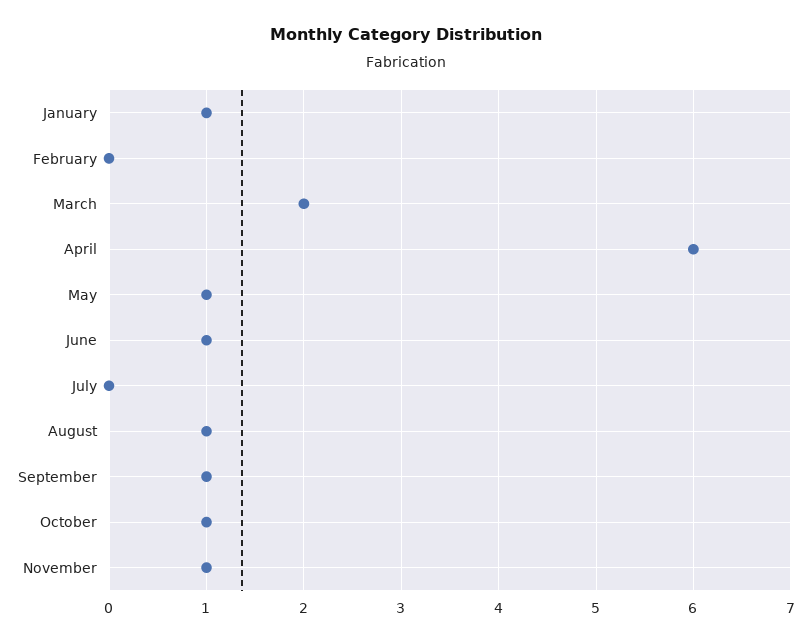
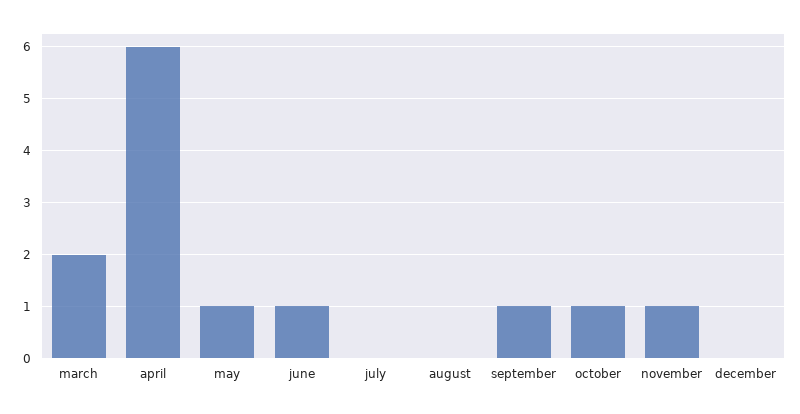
January: 1 -> none
February: 0 -> none
August: 1 -> 0
december: none -> 0

